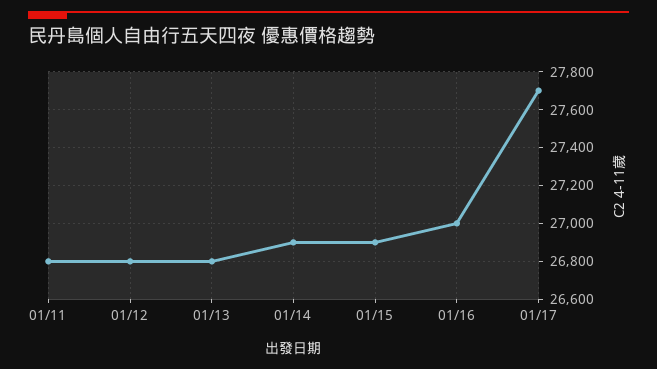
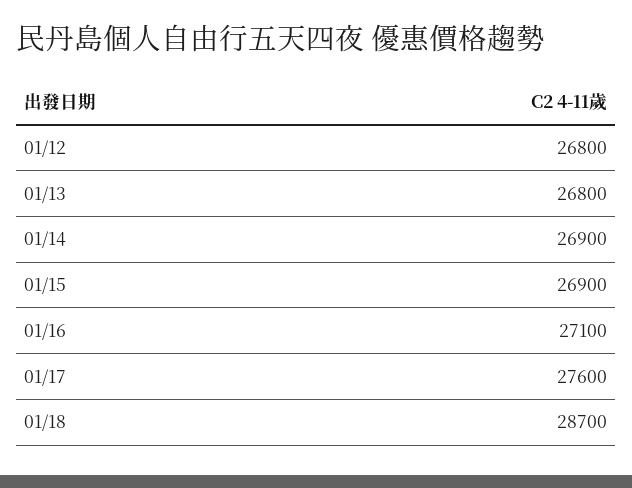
01/11: 26800 -> none
01/16: 27000 -> 27100
01/17: 27700 -> 27600
01/18: none -> 28700

